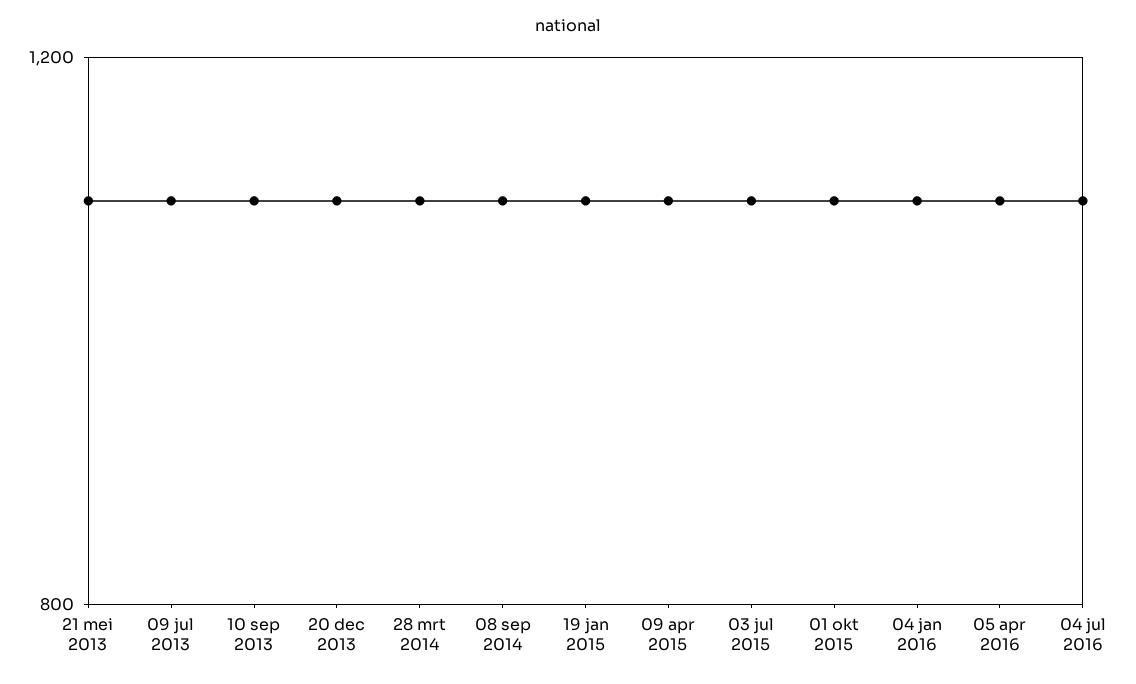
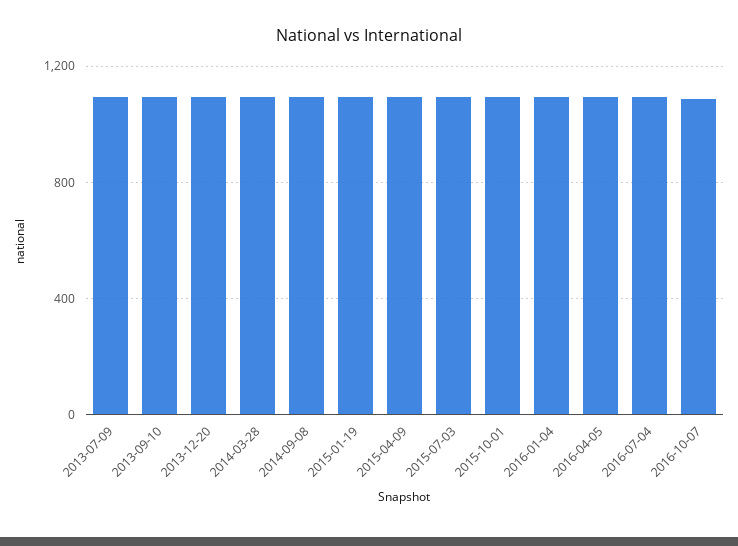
21 mei 2013: 1100 -> none
2016-10-07: none -> 1100

